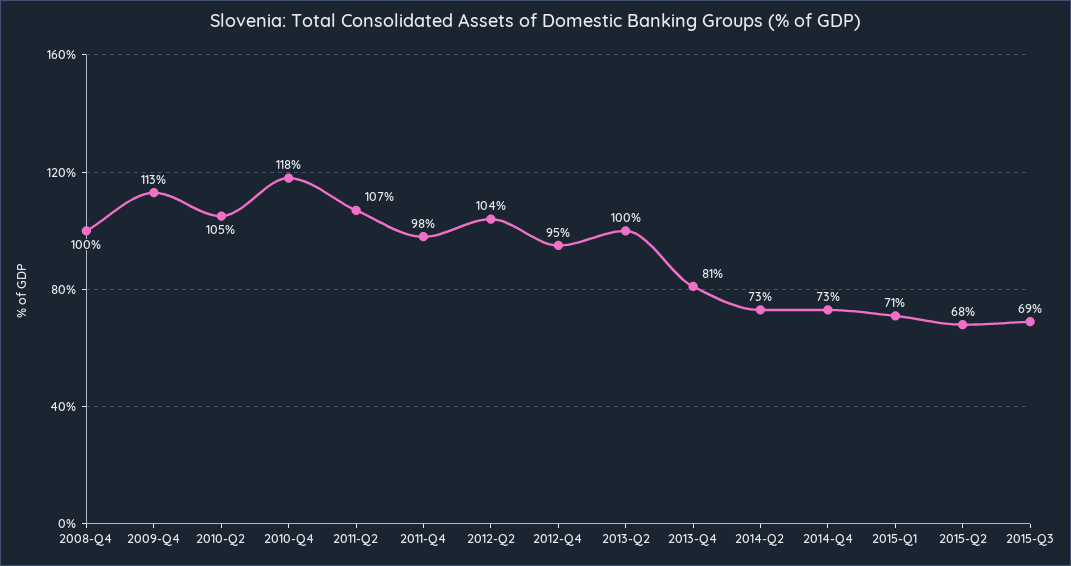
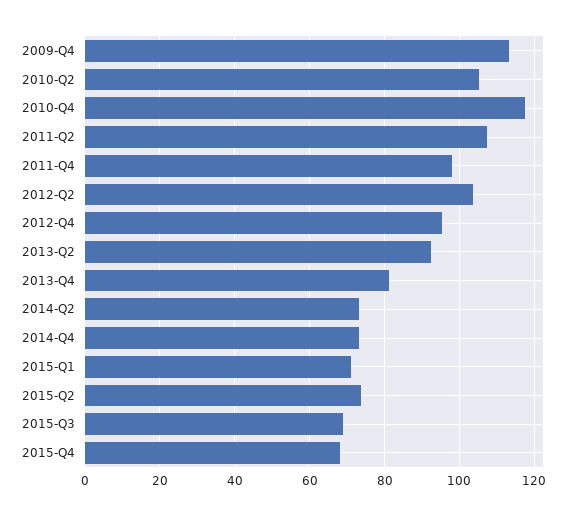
2008-Q4: 100 -> none
2013-Q2: 100 -> 92
2015-Q2: 68 -> 74
2015-Q4: none -> 68

